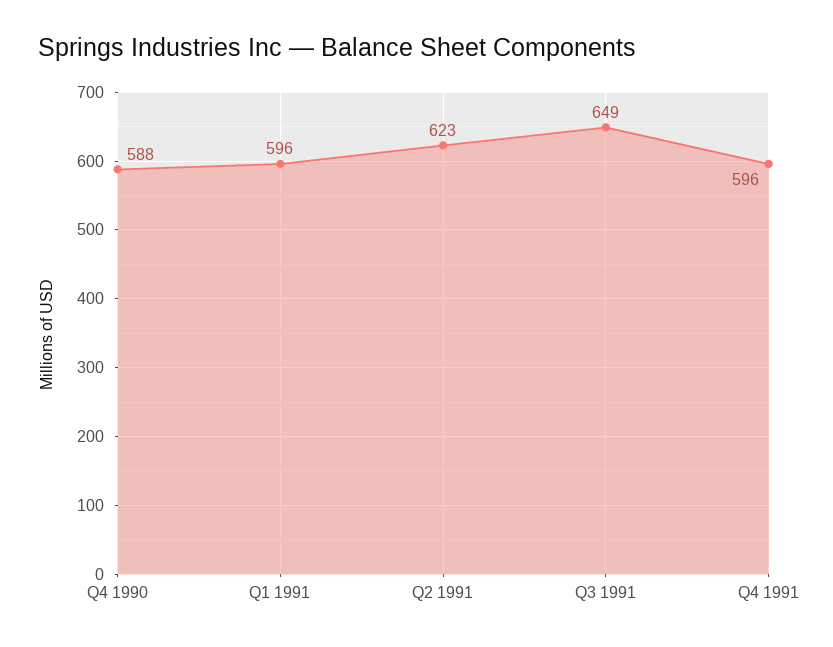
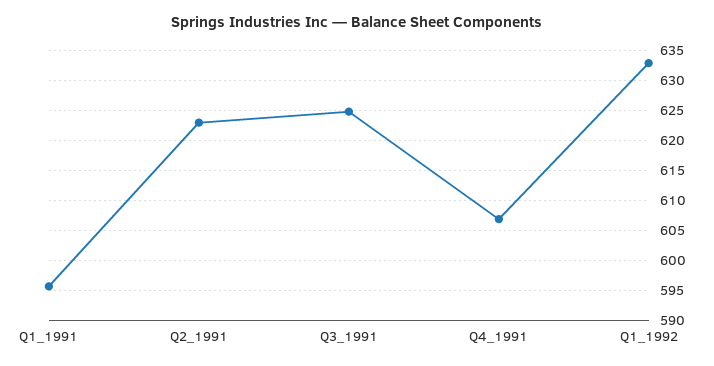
Q4 1990: 588 -> none
Q3 1991: 649 -> 625
Q4 1991: 596 -> 607
Q1_1992: none -> 633

